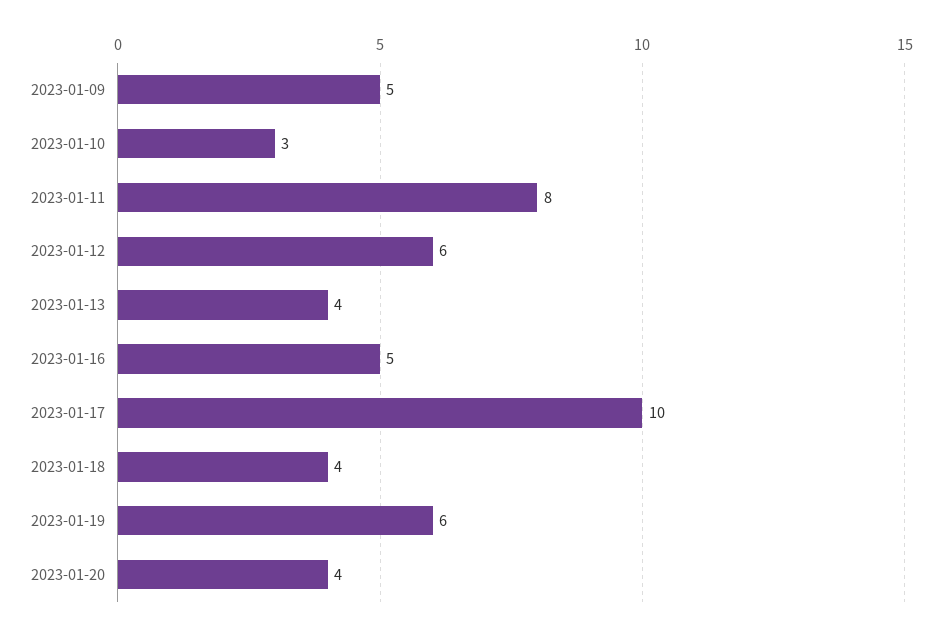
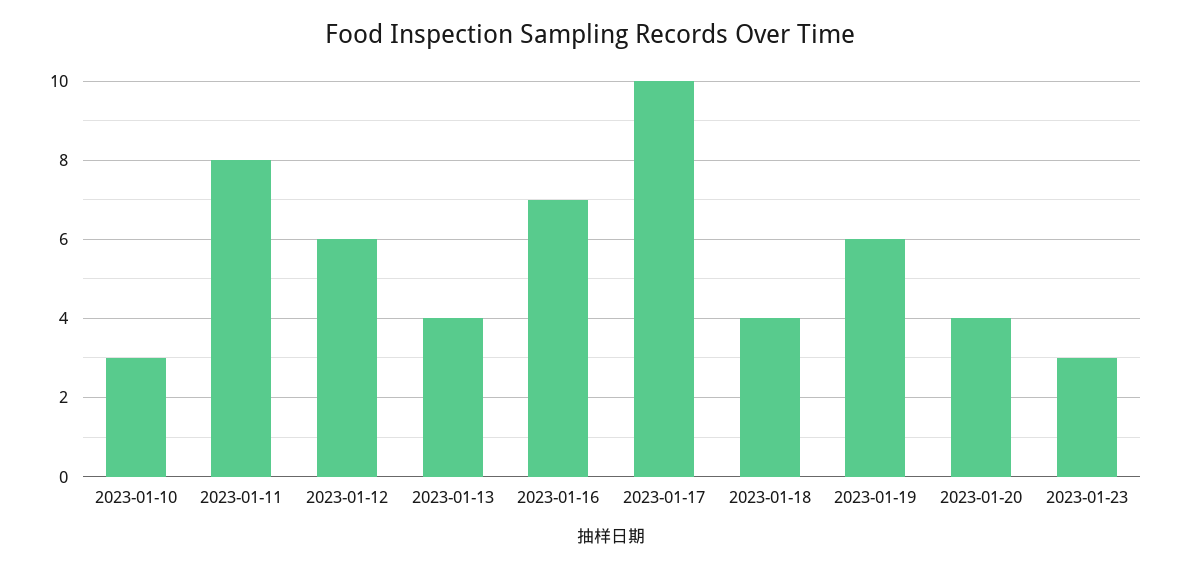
2023-01-09: 5 -> none
2023-01-16: 5 -> 7
2023-01-23: none -> 3

